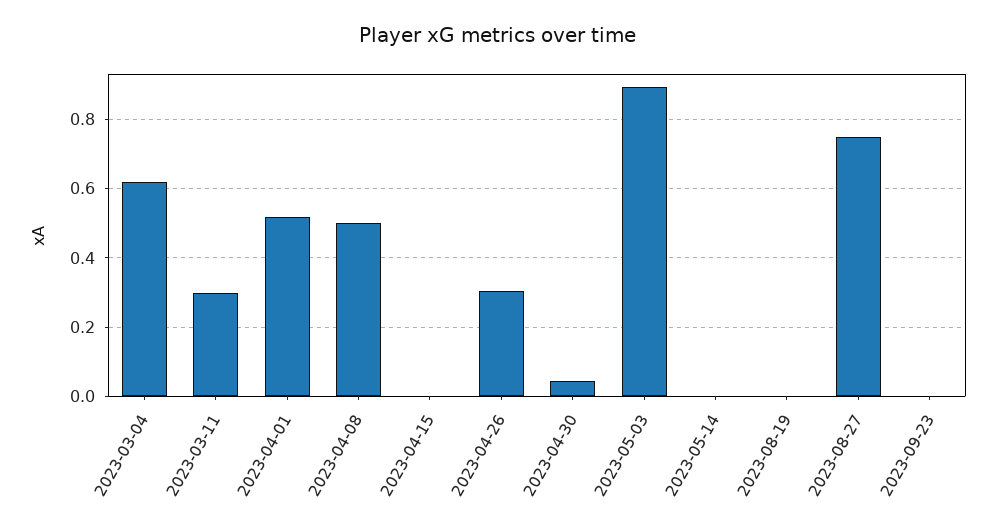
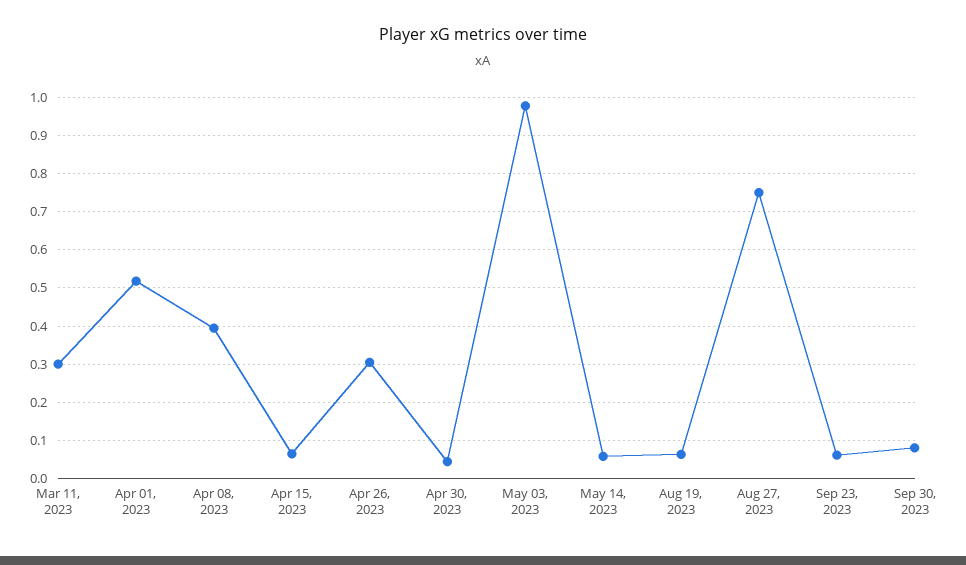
2023-03-04: 0.62 -> none
2023-04-08: 0.5 -> 0.4
2023-04-15: 0 -> 0.06
2023-05-03: 0.9 -> 0.98
2023-05-14: 0 -> 0.06
2023-08-19: 0 -> 0.06
2023-09-23: 0 -> 0.06
Sep 30, 2023: none -> 0.08

